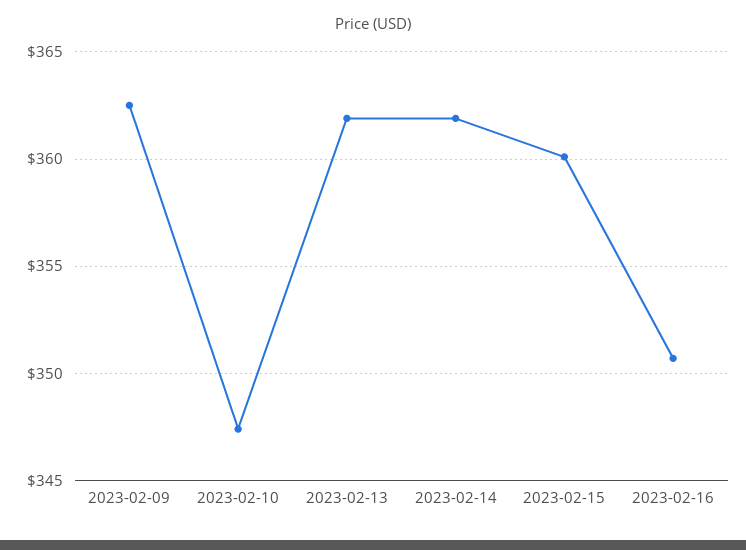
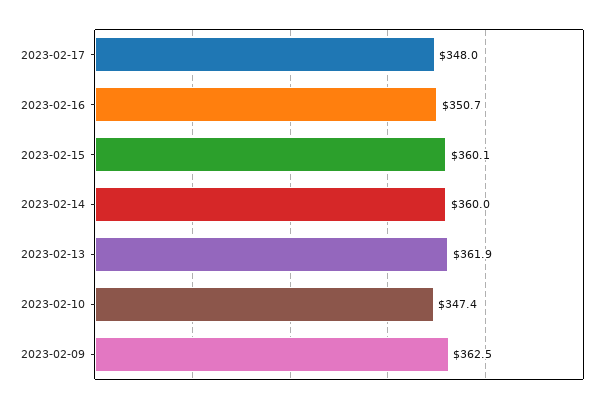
2023-02-14: 362 -> 360
2023-02-17: none -> 348

